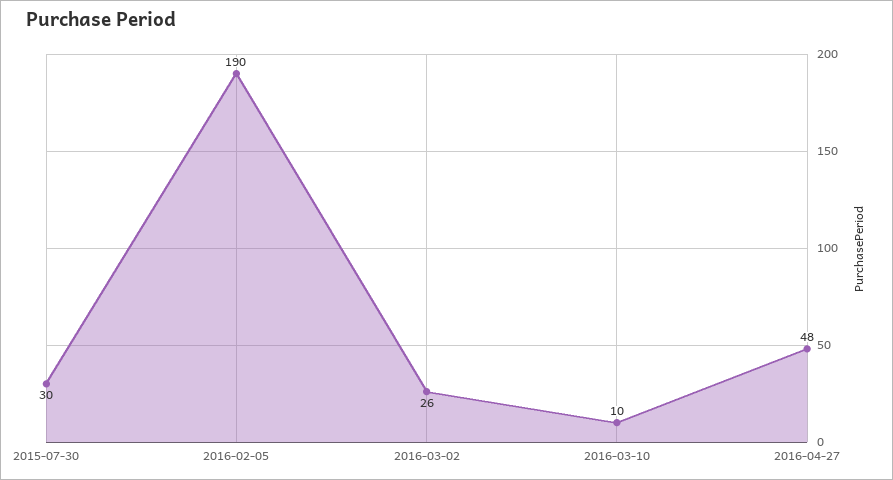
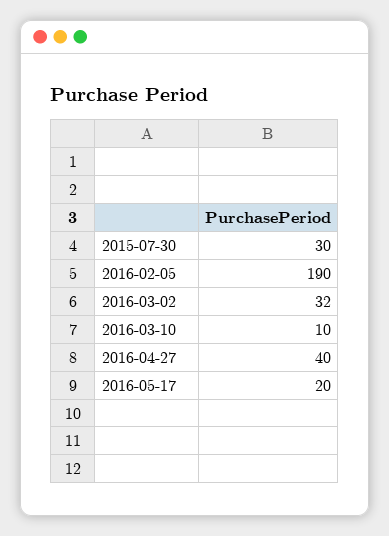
2016-03-02: 26 -> 32
2016-04-27: 48 -> 40
2016-05-17: none -> 20

